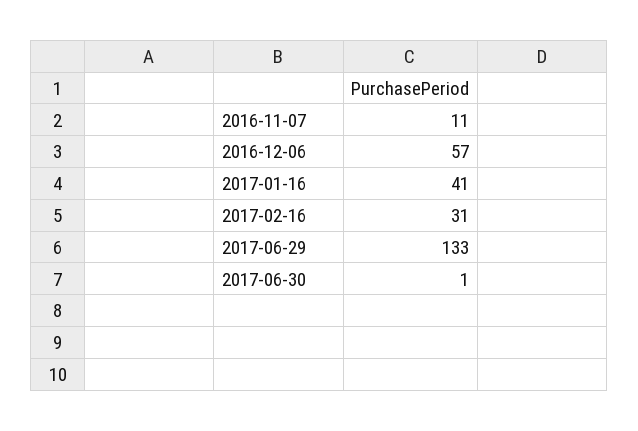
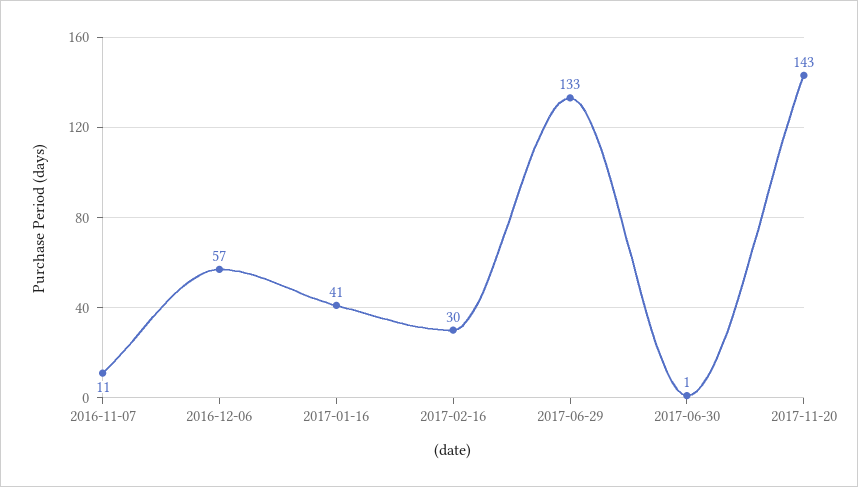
2017-02-16: 31 -> 30
2017-11-20: none -> 143

